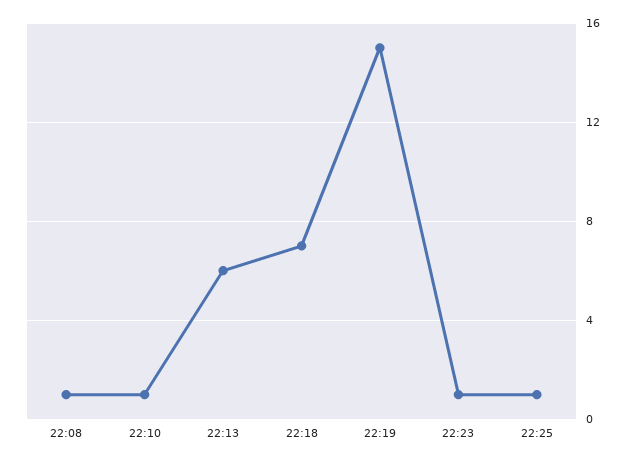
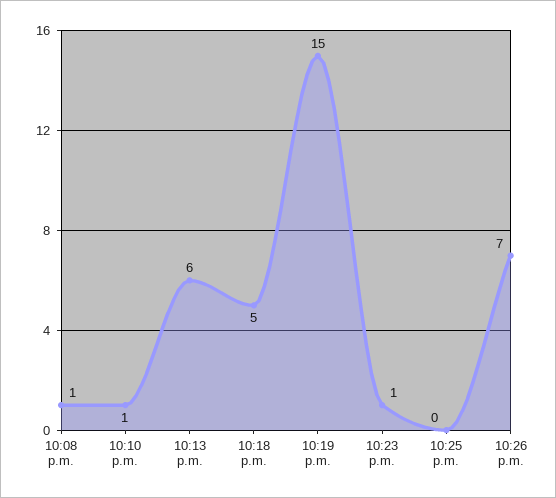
22:18: 7 -> 5
22:25: 1 -> 0
10:26 p.m.: none -> 7

